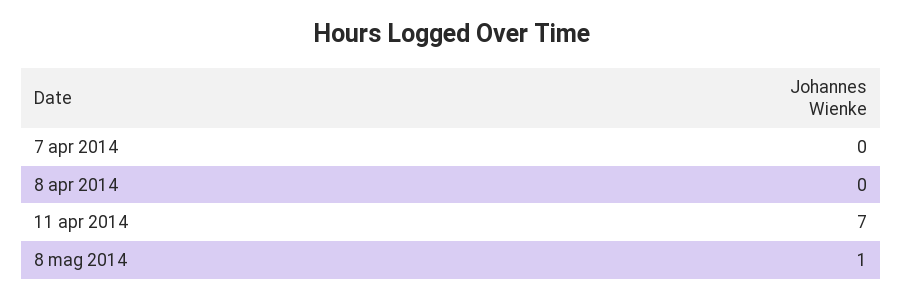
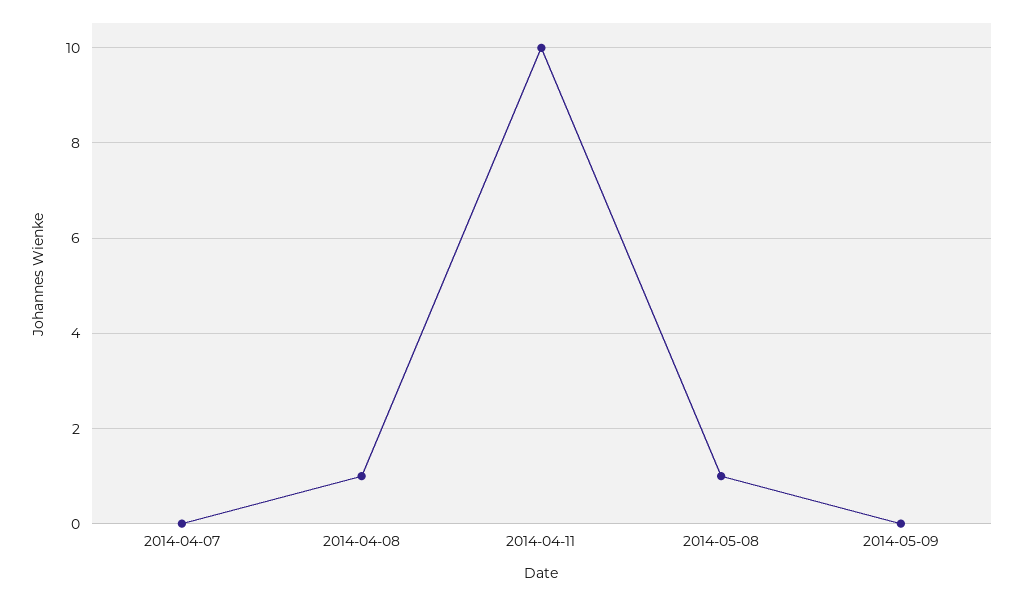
8 apr 2014: 0 -> 1
11 apr 2014: 7 -> 10
2014-05-09: none -> 0

